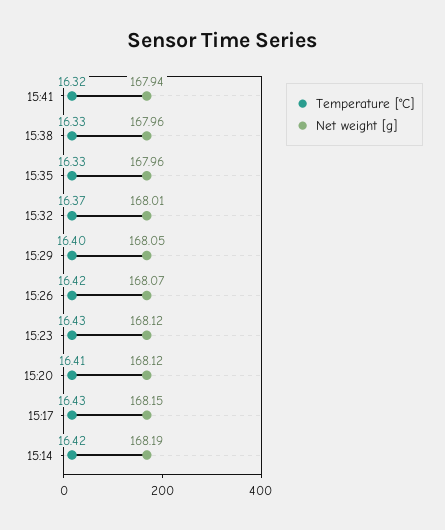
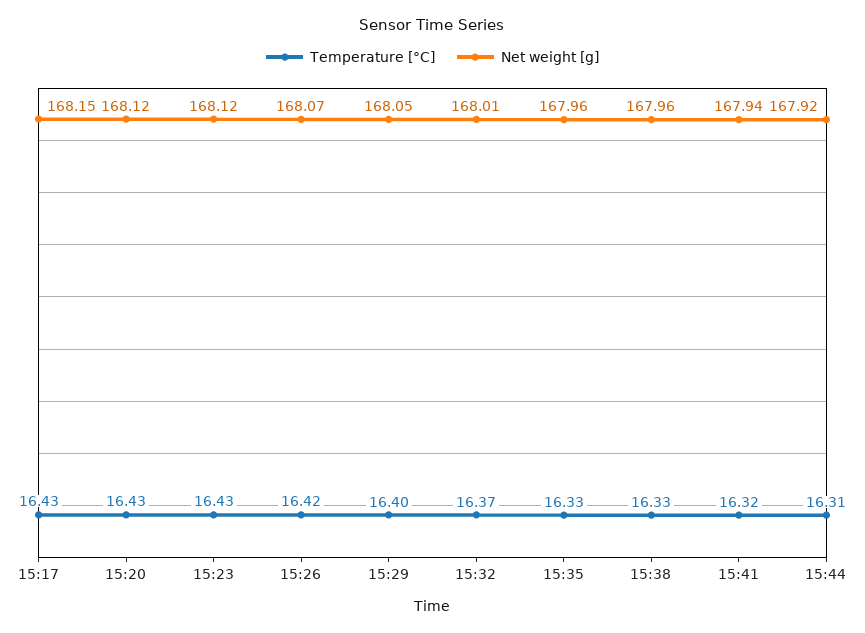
Temperature [°C], 15:20: 16.41 -> 16.43
Temperature [°C], 15:14: 16.42 -> none
Net weight [g], 15:14: 168.19 -> none
Temperature [°C], 15:44: none -> 16.31
Net weight [g], 15:44: none -> 167.92

